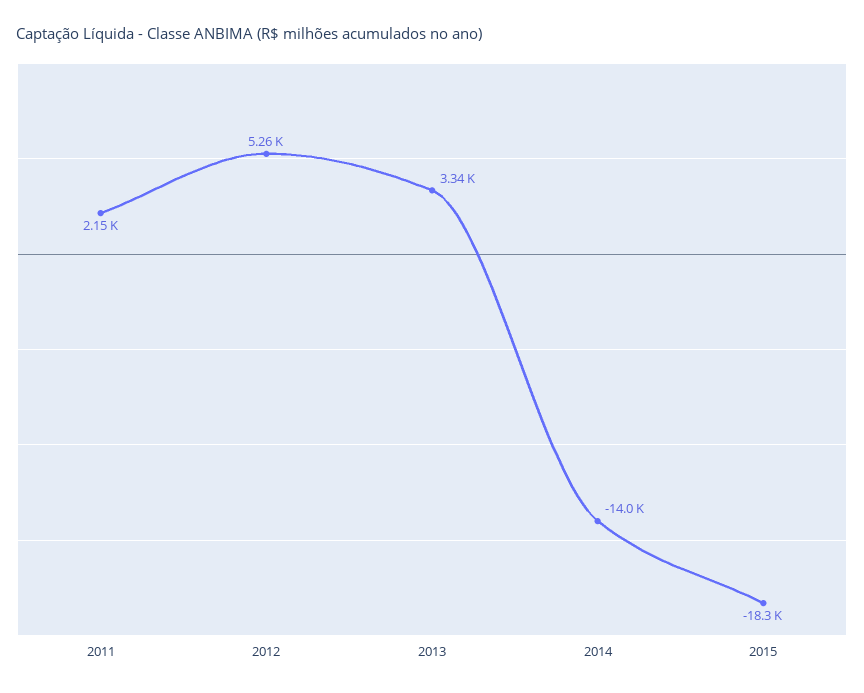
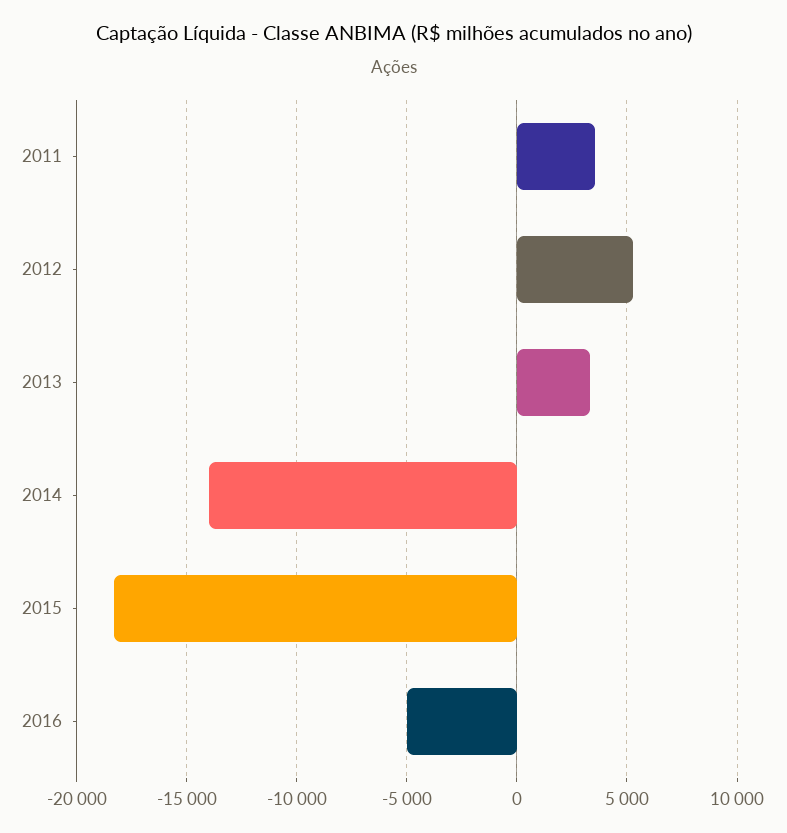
2011: 2150 -> 3500
2016: none -> -5000

